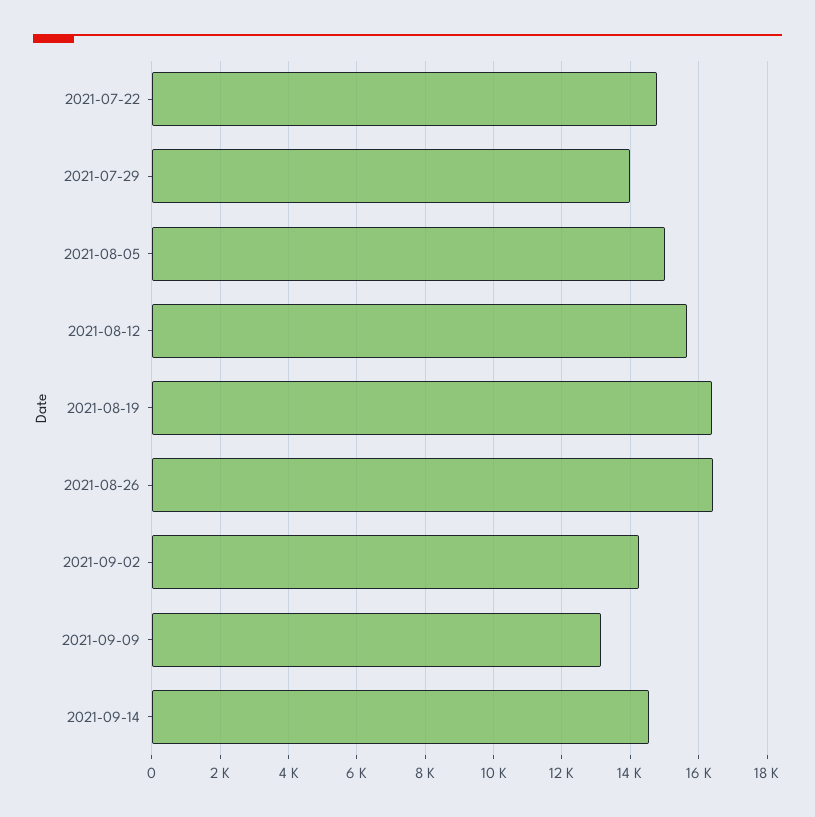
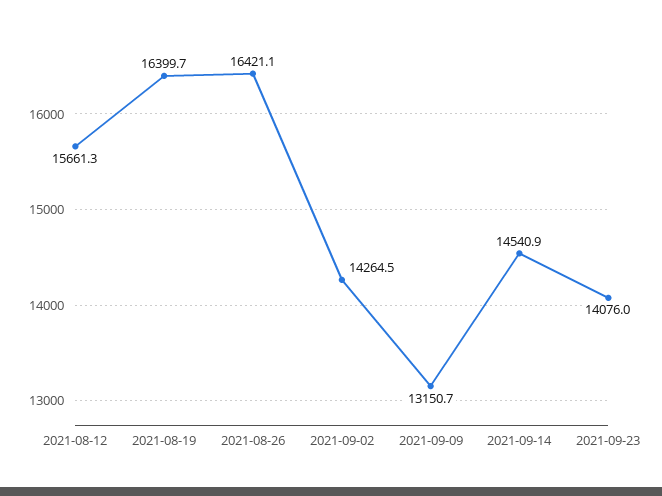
2021-07-22: 14800 -> none
2021-07-29: 14000 -> none
2021-08-05: 15000 -> none
2021-09-23: none -> 14076

